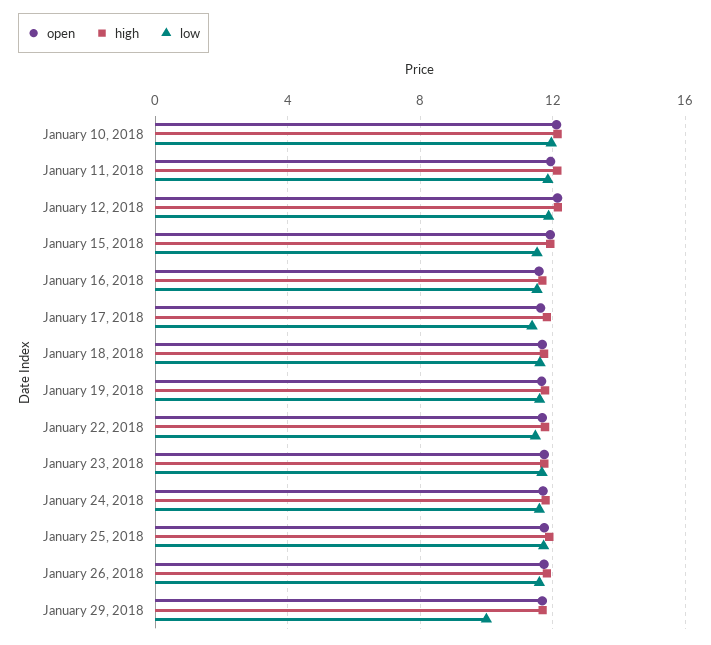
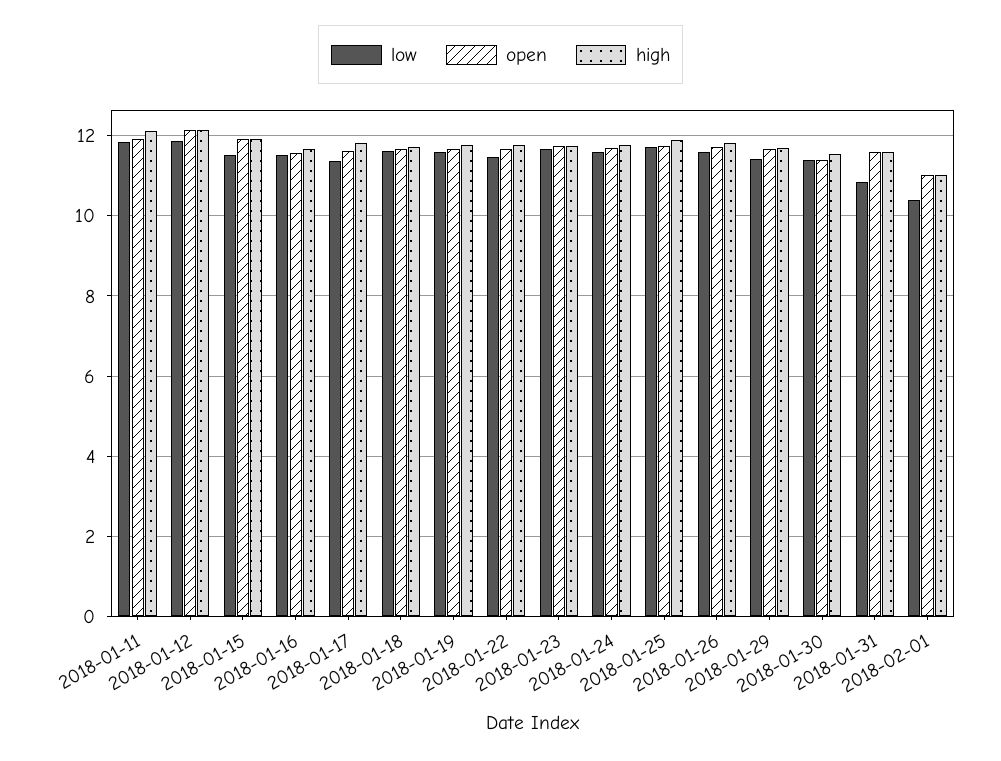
open, January 10, 2018: 12 -> none
high, January 10, 2018: 12 -> none
low, January 10, 2018: 12 -> none
low, January 29, 2018: 10 -> 11.4
low, 2018-01-30: none -> 11.4
open, 2018-01-30: none -> 11.4
high, 2018-01-30: none -> 11.6
low, 2018-01-31: none -> 10.8
open, 2018-01-31: none -> 11.6
high, 2018-01-31: none -> 11.6
low, 2018-02-01: none -> 10.4
open, 2018-02-01: none -> 11
high, 2018-02-01: none -> 11

